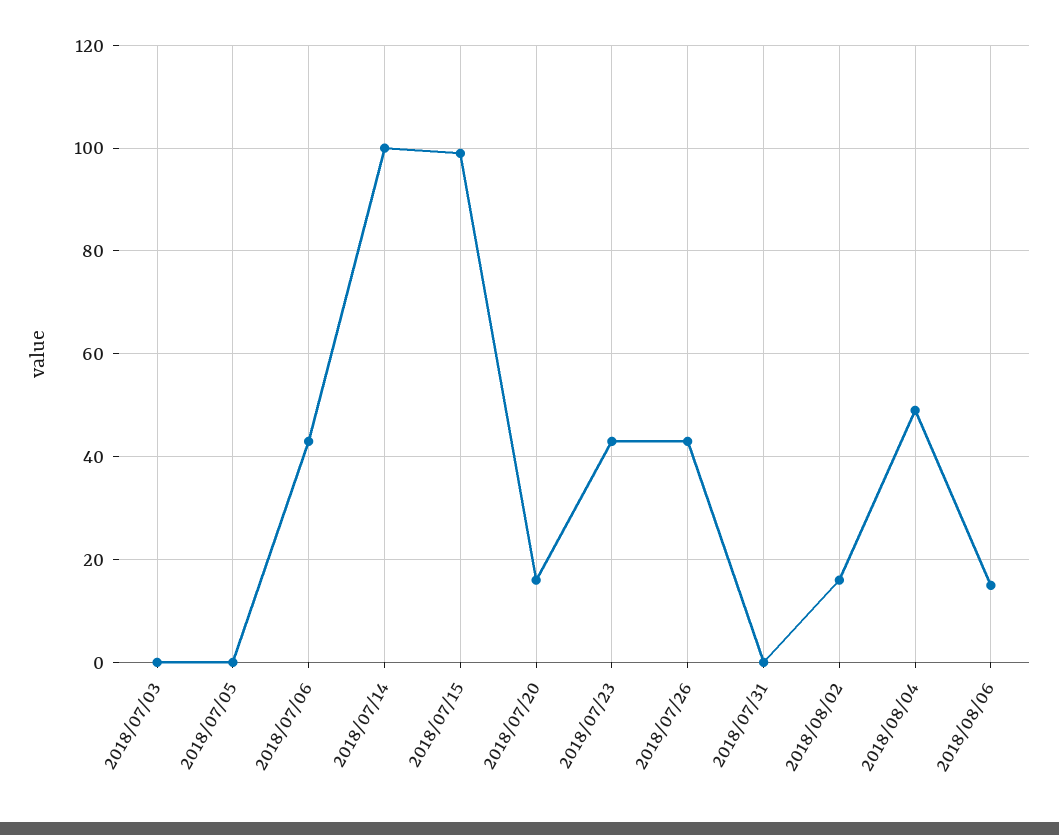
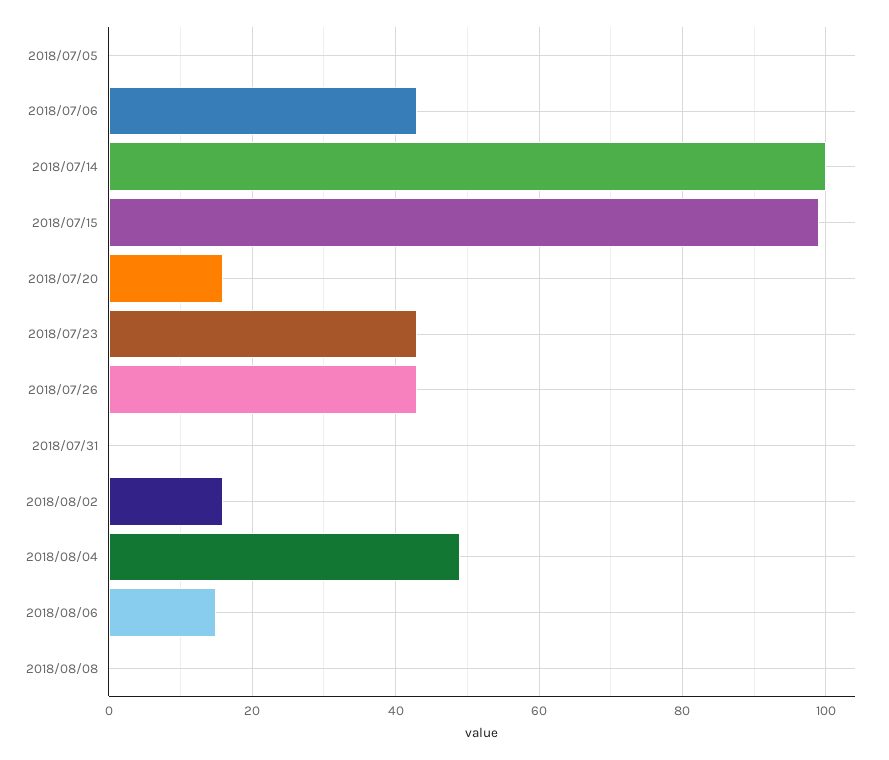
2018/07/03: 0 -> none
2018/08/08: none -> 0

